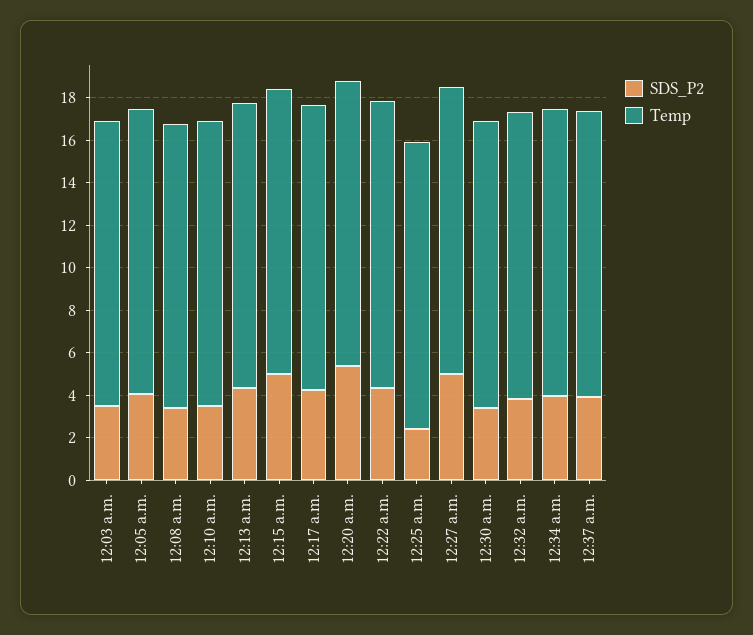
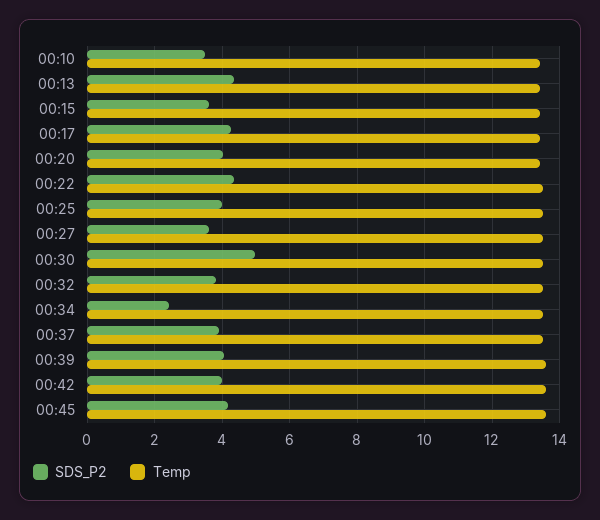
SDS_P2, 12:03 a.m.: 3.5 -> none
Temp, 12:03 a.m.: 13.5 -> none
SDS_P2, 12:05 a.m.: 4 -> none
Temp, 12:05 a.m.: 13.5 -> none
SDS_P2, 12:08 a.m.: 3.5 -> none
Temp, 12:08 a.m.: 13.5 -> none
SDS_P2, 12:15 a.m.: 5 -> 3.6
SDS_P2, 12:20 a.m.: 5.5 -> 4
SDS_P2, 12:25 a.m.: 2.5 -> 4
SDS_P2, 12:27 a.m.: 5 -> 3.6
SDS_P2, 12:30 a.m.: 3.5 -> 5
SDS_P2, 12:34 a.m.: 4 -> 2.4
SDS_P2, 00:39: none -> 4
Temp, 00:39: none -> 13.6
SDS_P2, 00:42: none -> 4
Temp, 00:42: none -> 13.6
SDS_P2, 00:45: none -> 4.2
Temp, 00:45: none -> 13.6

